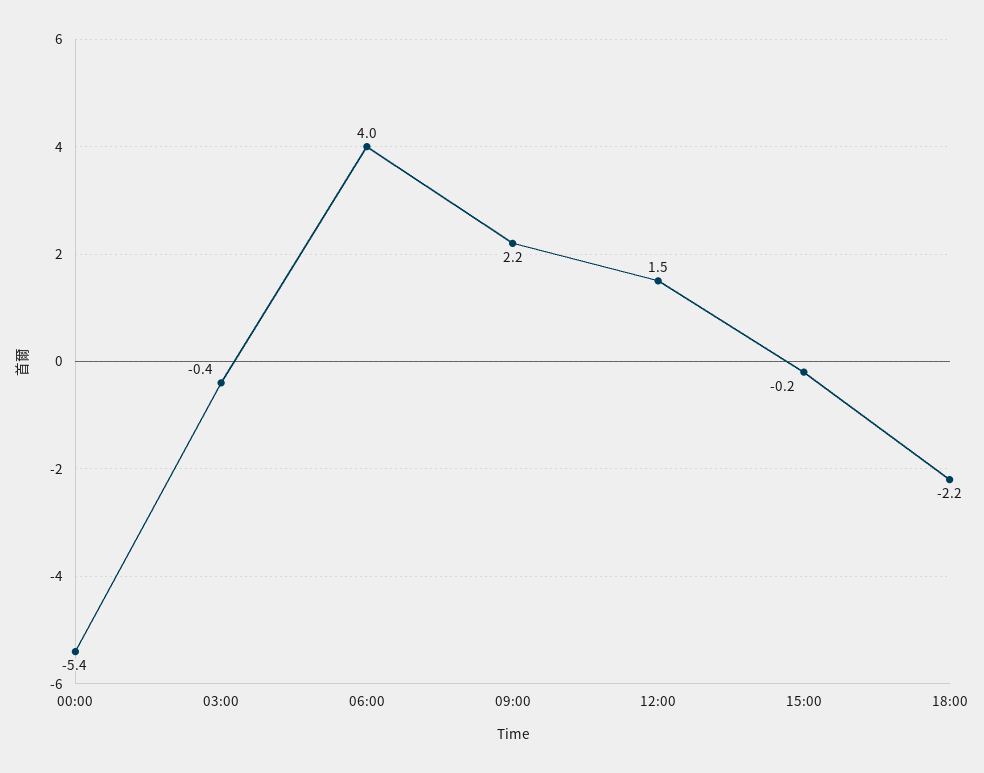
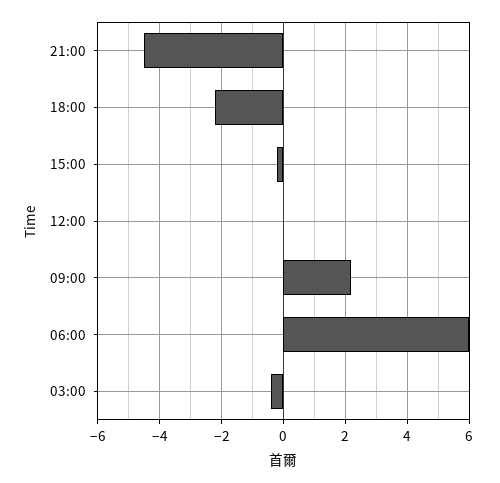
00:00: -5.4 -> none
06:00: 4 -> 6
12:00: 1.5 -> 0
21:00: none -> -4.5

